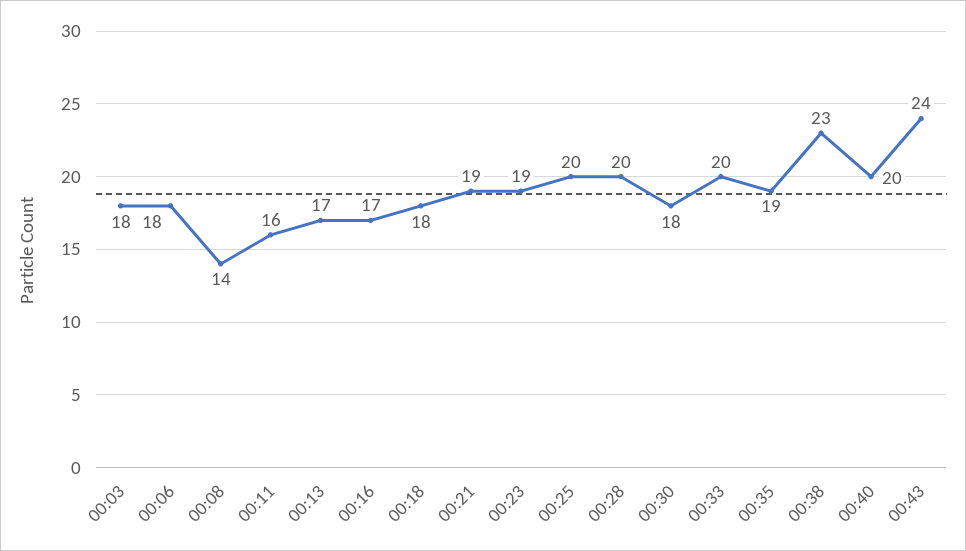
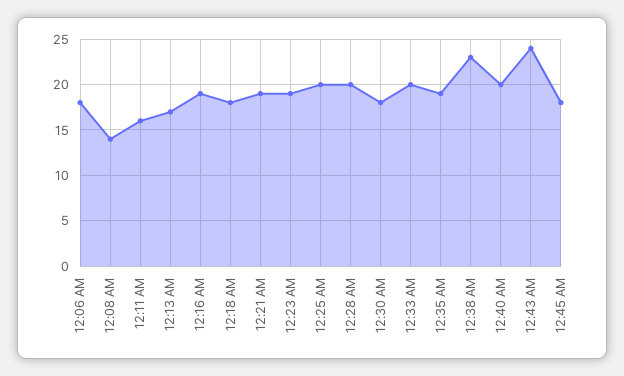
00:03: 18 -> none
00:16: 17 -> 19
12:45 AM: none -> 18

